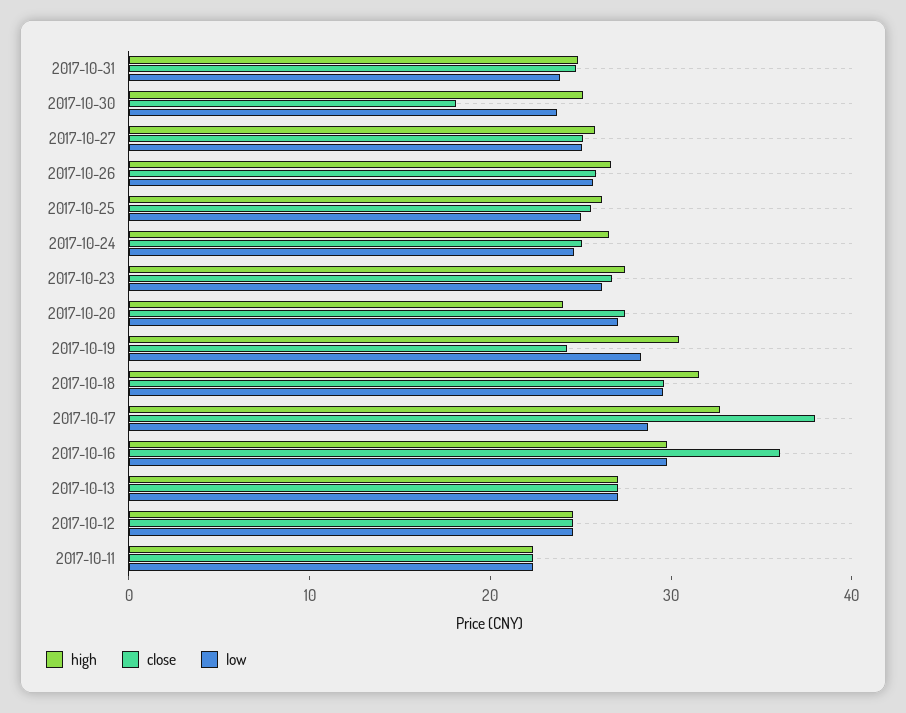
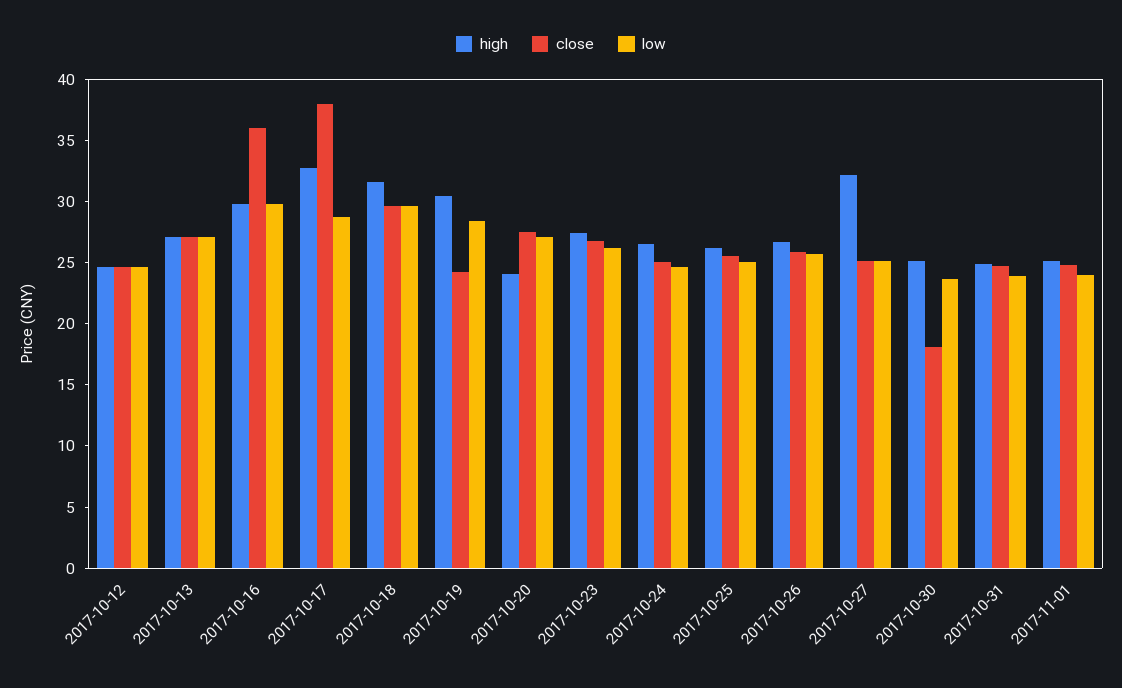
high, 2017-10-27: 26 -> 32
high, 2017-10-11: 22 -> none
close, 2017-10-11: 22 -> none
low, 2017-10-11: 22 -> none
high, 2017-11-01: none -> 25
close, 2017-11-01: none -> 25
low, 2017-11-01: none -> 24

